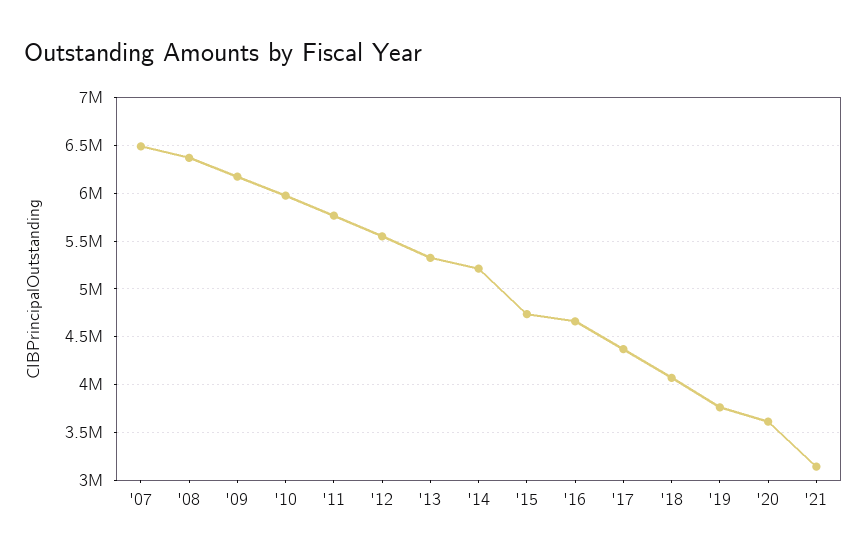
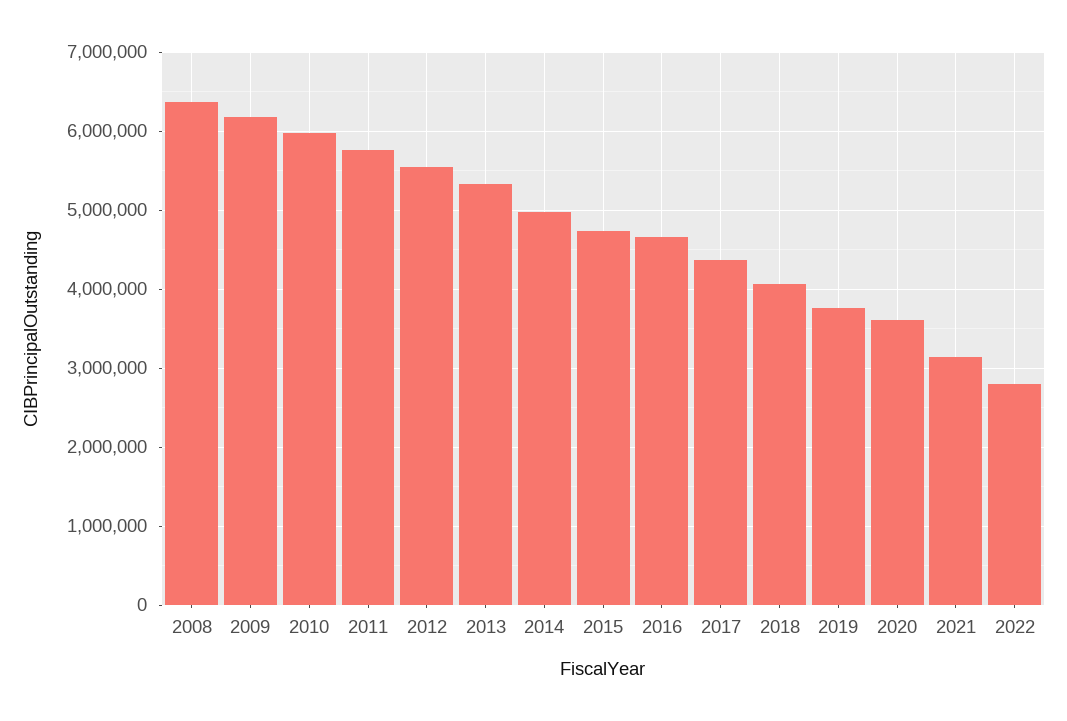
'07: 6500000 -> none
'14: 5200000 -> 5000000
2022: none -> 2800000

